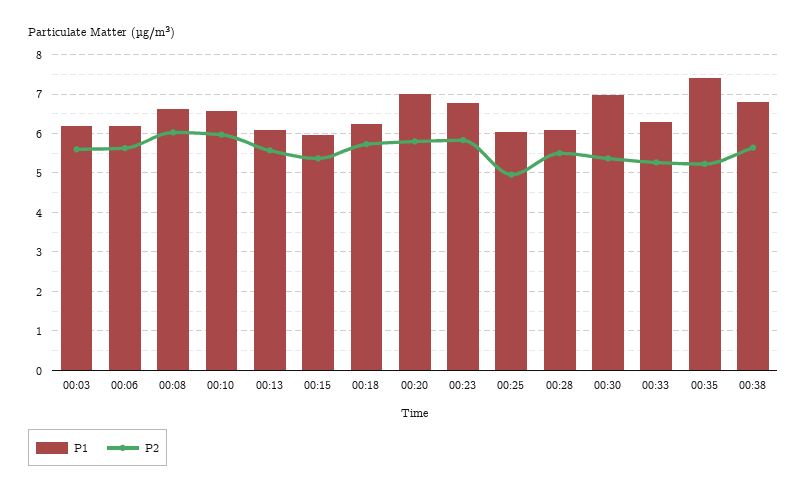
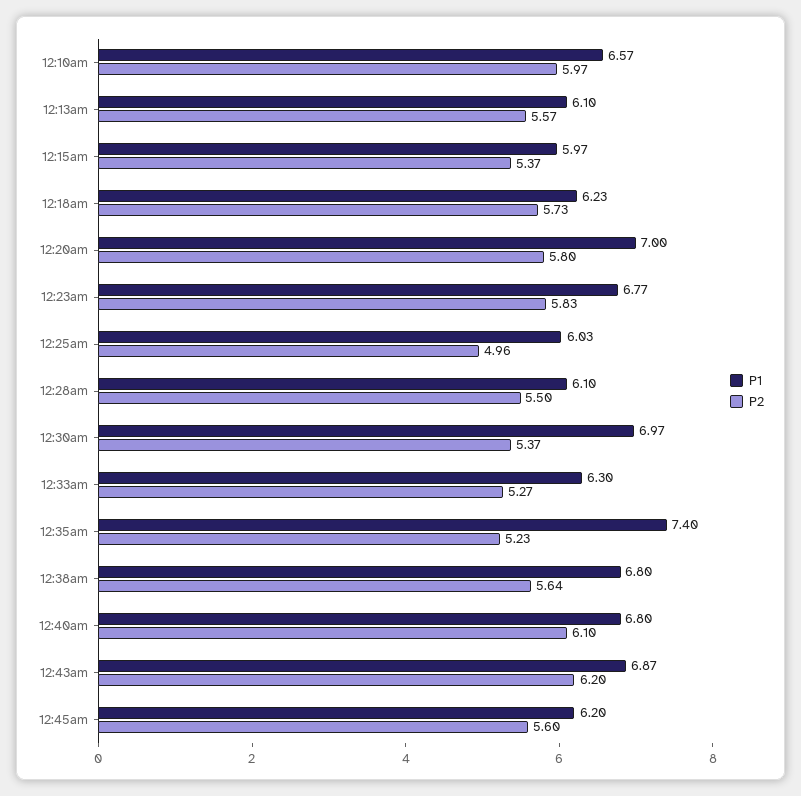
P1, 00:03: 6.2 -> none
P2, 00:03: 5.6 -> none
P1, 00:06: 6.2 -> none
P2, 00:06: 5.6 -> none
P1, 00:08: 6.6 -> none
P2, 00:08: 6 -> none
P1, 12:40am: none -> 6.8
P2, 12:40am: none -> 6.1
P1, 12:43am: none -> 6.87
P2, 12:43am: none -> 6.2
P1, 12:45am: none -> 6.2
P2, 12:45am: none -> 5.6

